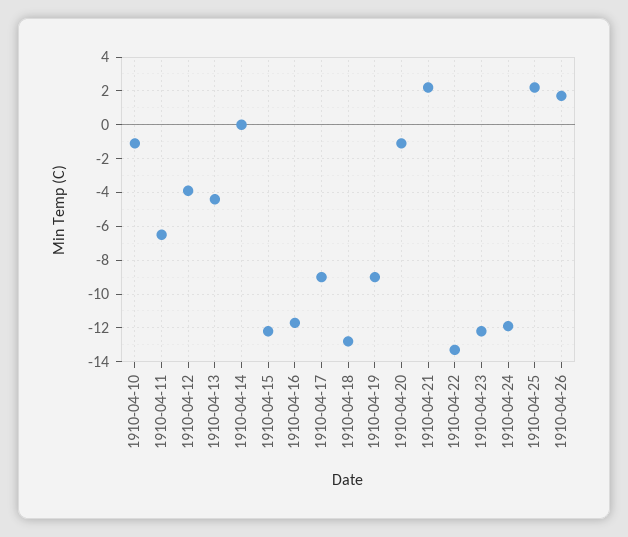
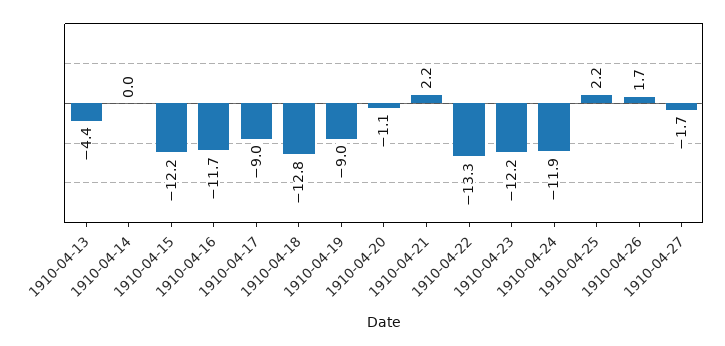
1910-04-10: -1 -> none
1910-04-11: -6.5 -> none
1910-04-12: -4 -> none
1910-04-27: none -> -1.7

